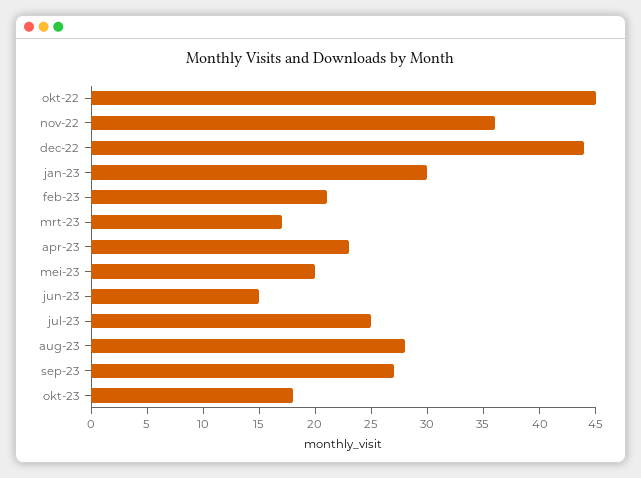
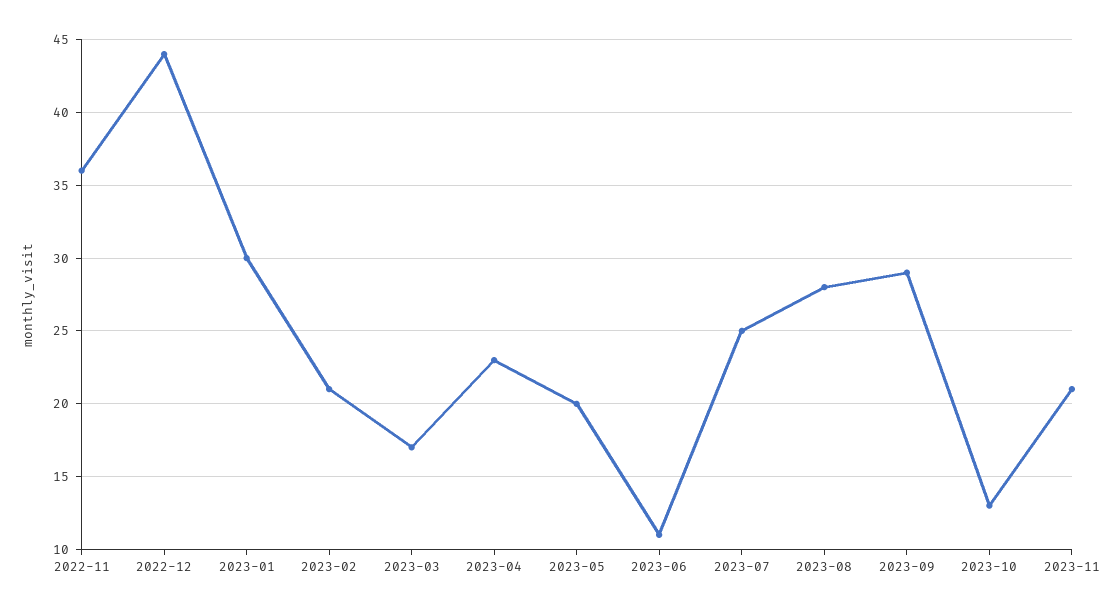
okt-22: 45 -> none
jun-23: 15 -> 11
sep-23: 27 -> 29
okt-23: 18 -> 13
2023-11: none -> 21

